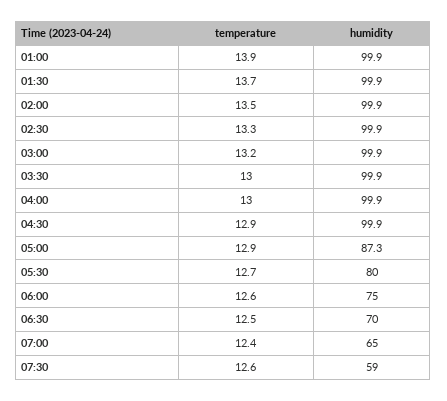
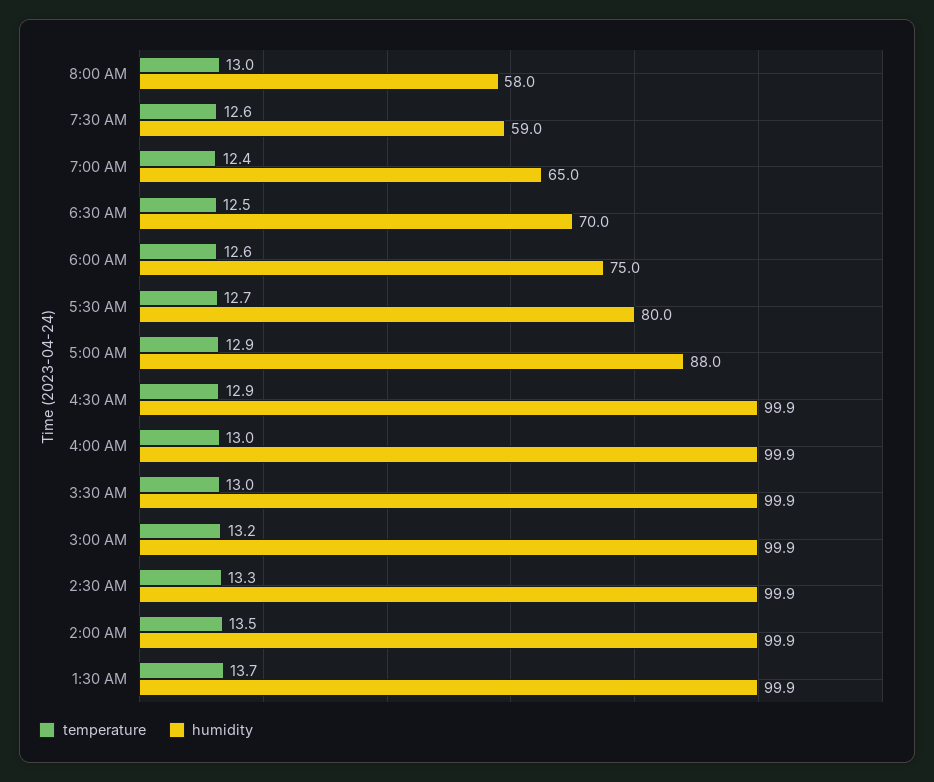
temperature, 01:00: 13.9 -> none
humidity, 01:00: 99.9 -> none
humidity, 05:00: 87.3 -> 88
temperature, 8:00 AM: none -> 13
humidity, 8:00 AM: none -> 58

